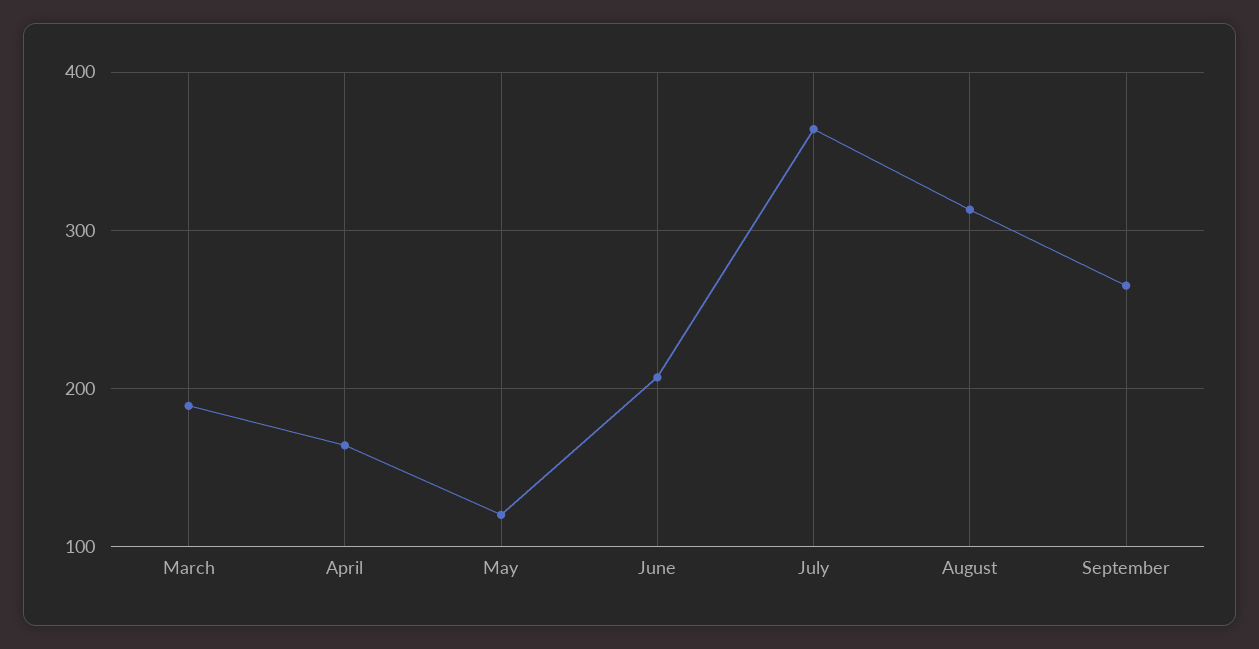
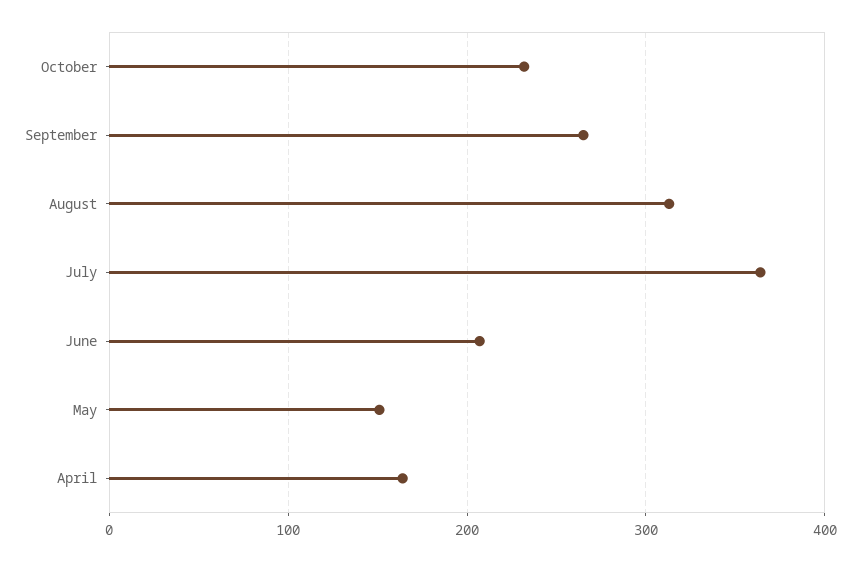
March: 190 -> none
May: 120 -> 150
October: none -> 230

